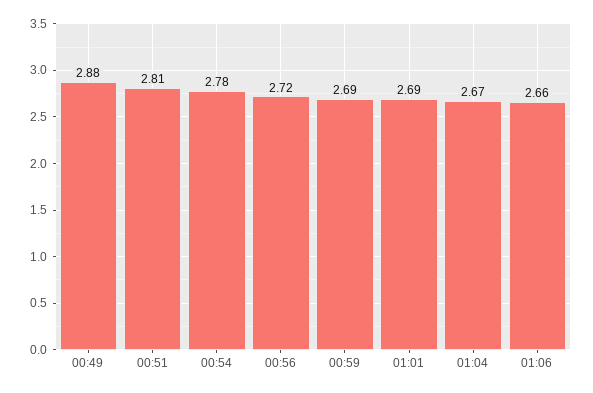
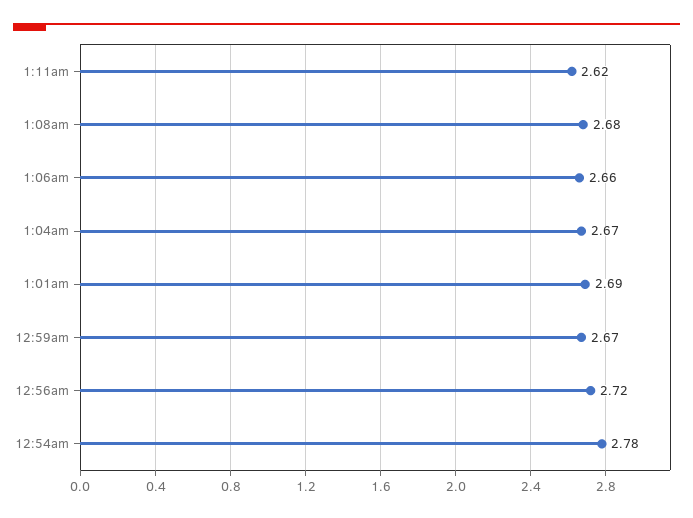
00:49: 2.88 -> none
00:51: 2.81 -> none
00:59: 2.69 -> 2.67
1:11am: none -> 2.62
1:08am: none -> 2.68

